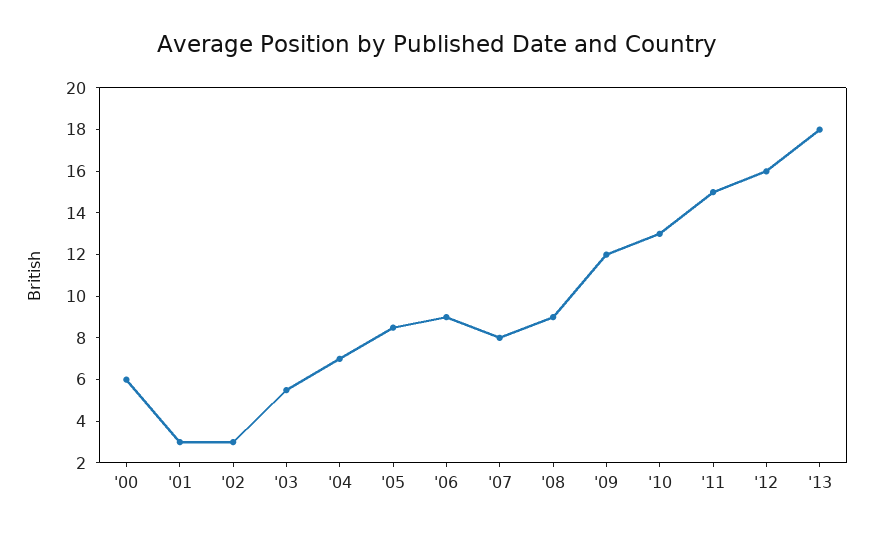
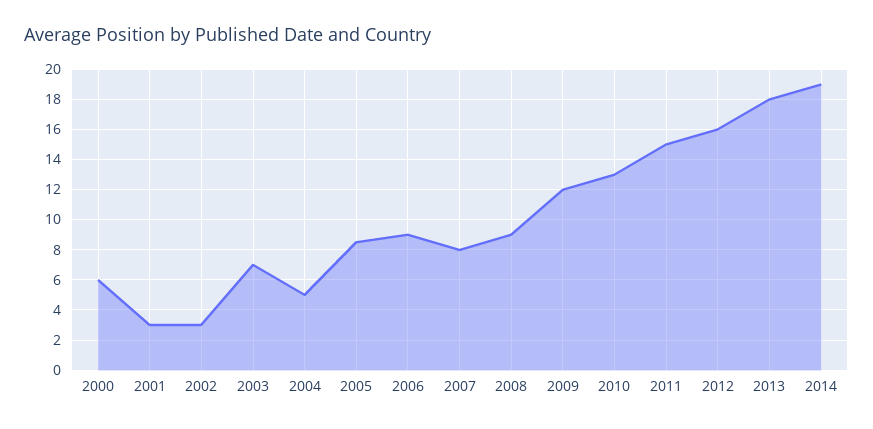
'03: 5.5 -> 7
'04: 7 -> 5
2014: none -> 19

